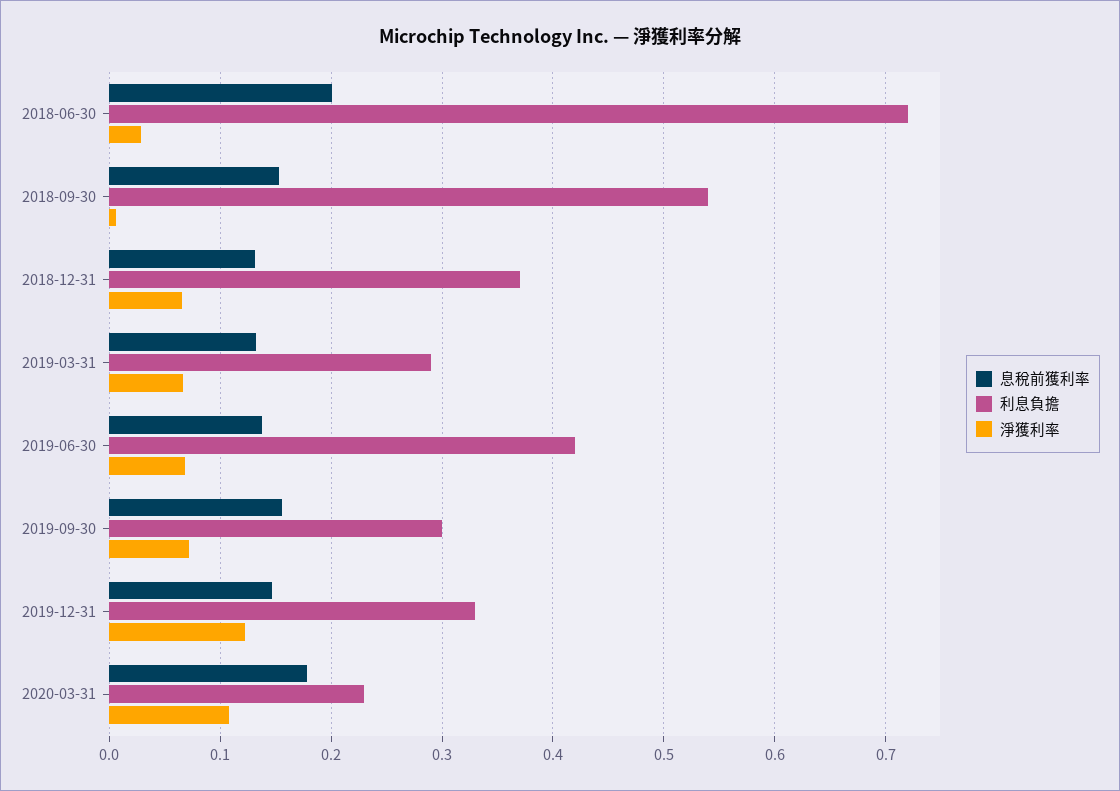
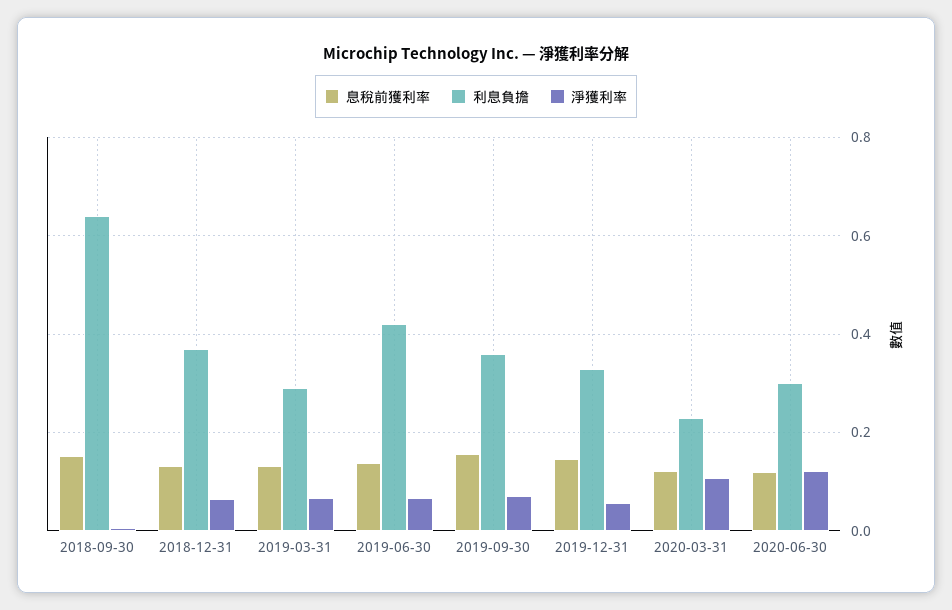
息稅前獲利率, 2018-06-30: 0.2 -> none
利息負擔, 2018-06-30: 0.72 -> none
淨獲利率, 2018-06-30: 0.03 -> none
利息負擔, 2018-09-30: 0.54 -> 0.64
利息負擔, 2019-09-30: 0.3 -> 0.36
淨獲利率, 2019-12-31: 0.12 -> 0.06
息稅前獲利率, 2020-03-31: 0.18 -> 0.12
息稅前獲利率, 2020-06-30: none -> 0.12
利息負擔, 2020-06-30: none -> 0.3
淨獲利率, 2020-06-30: none -> 0.12

